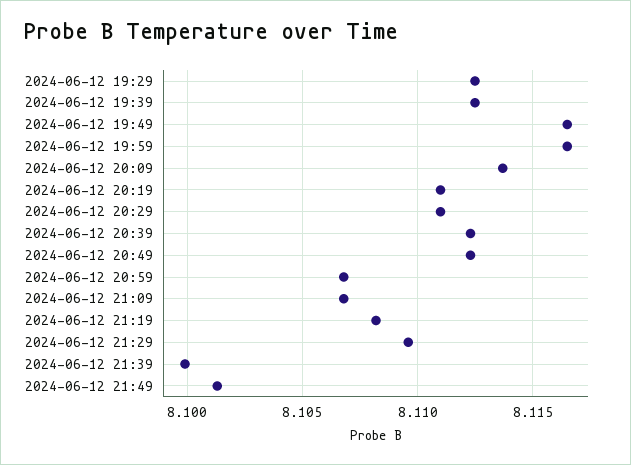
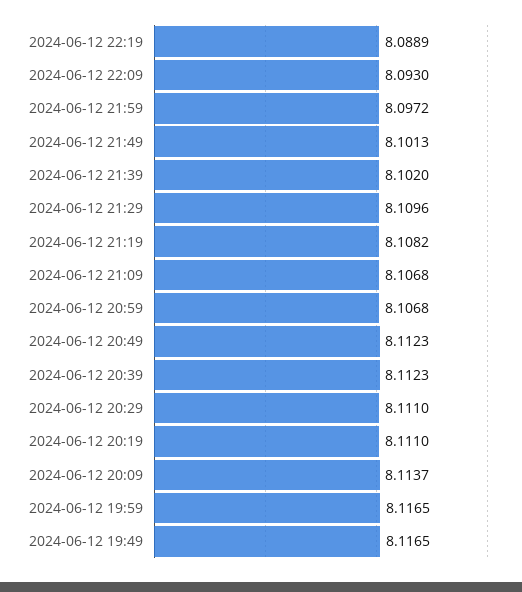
2024-06-12 19:29: 8.1125 -> none
2024-06-12 19:39: 8.1125 -> none
2024-06-12 21:39: 8.1 -> 8.102
2024-06-12 22:19: none -> 8.0889
2024-06-12 22:09: none -> 8.093
2024-06-12 21:59: none -> 8.0972

